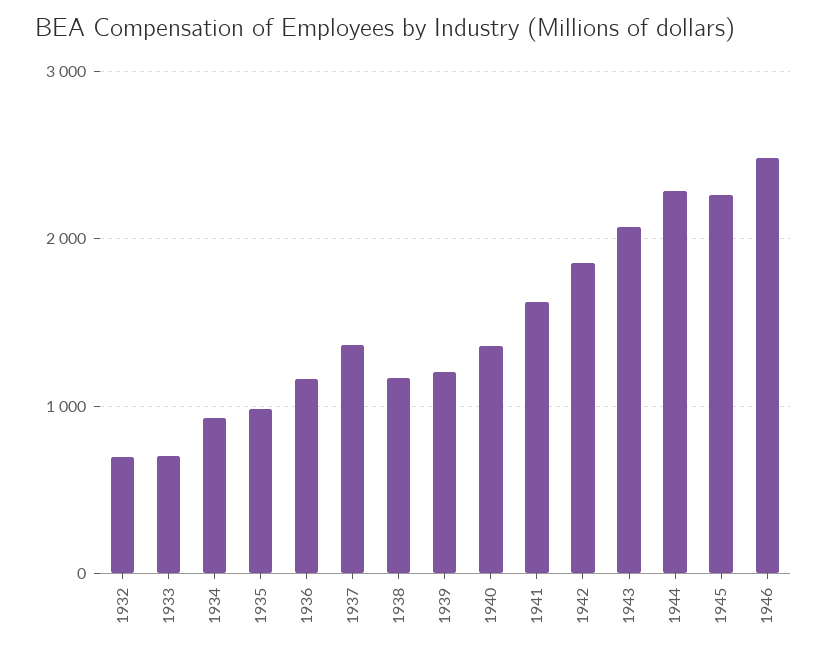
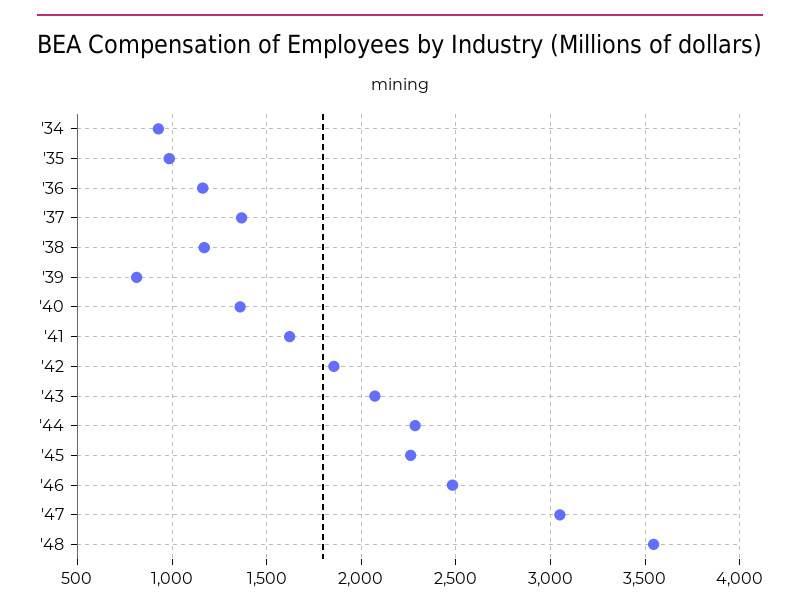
1932: 700 -> none
1933: 700 -> none
1939: 1200 -> 800
'47: none -> 3050
'48: none -> 3550

